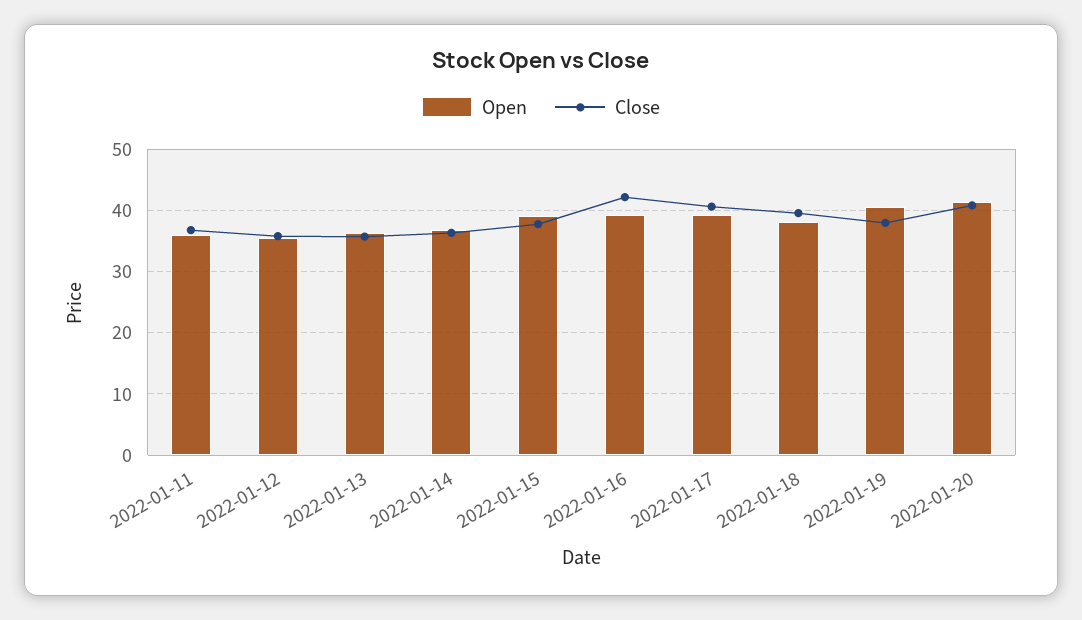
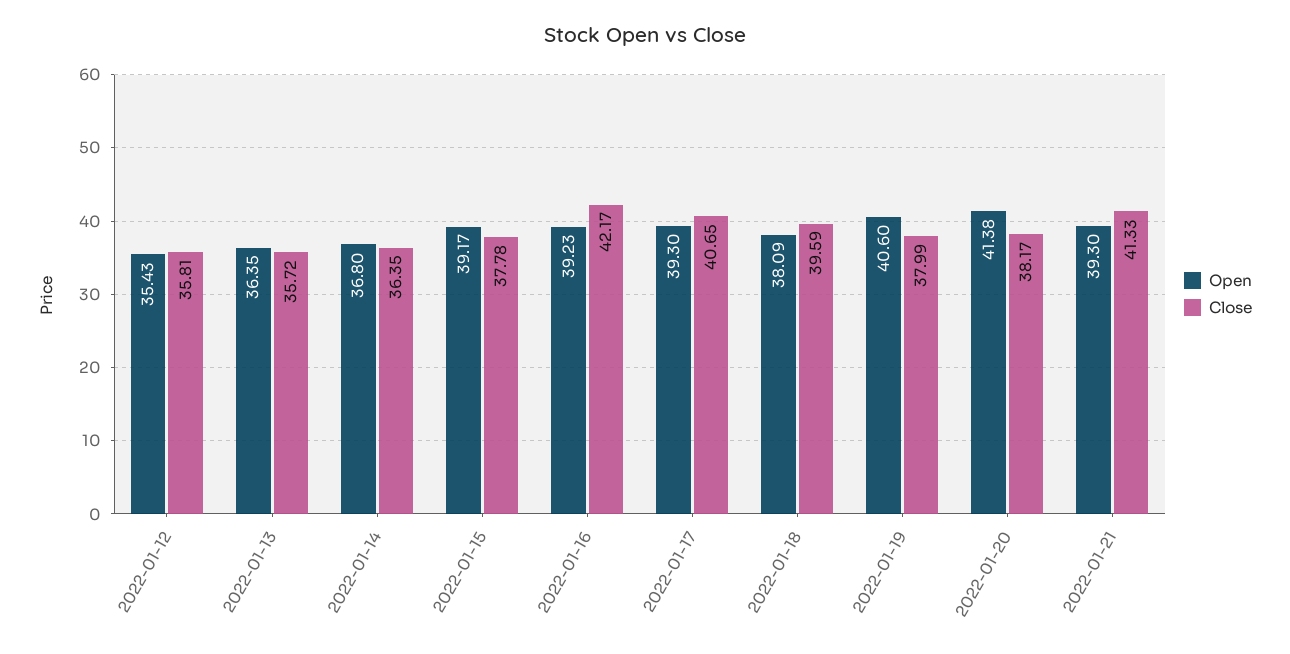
Open, 2022-01-11: 36 -> none
Close, 2022-01-11: 37 -> none
Close, 2022-01-20: 41 -> 38.17
Open, 2022-01-21: none -> 39.3
Close, 2022-01-21: none -> 41.33

